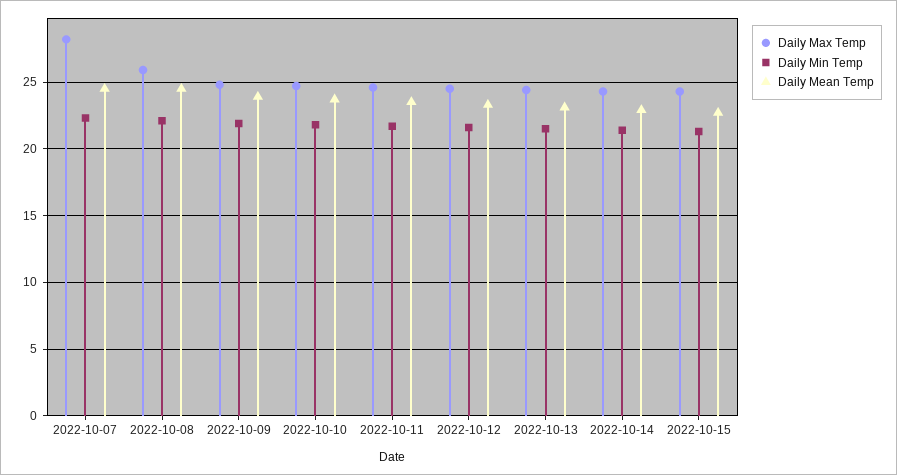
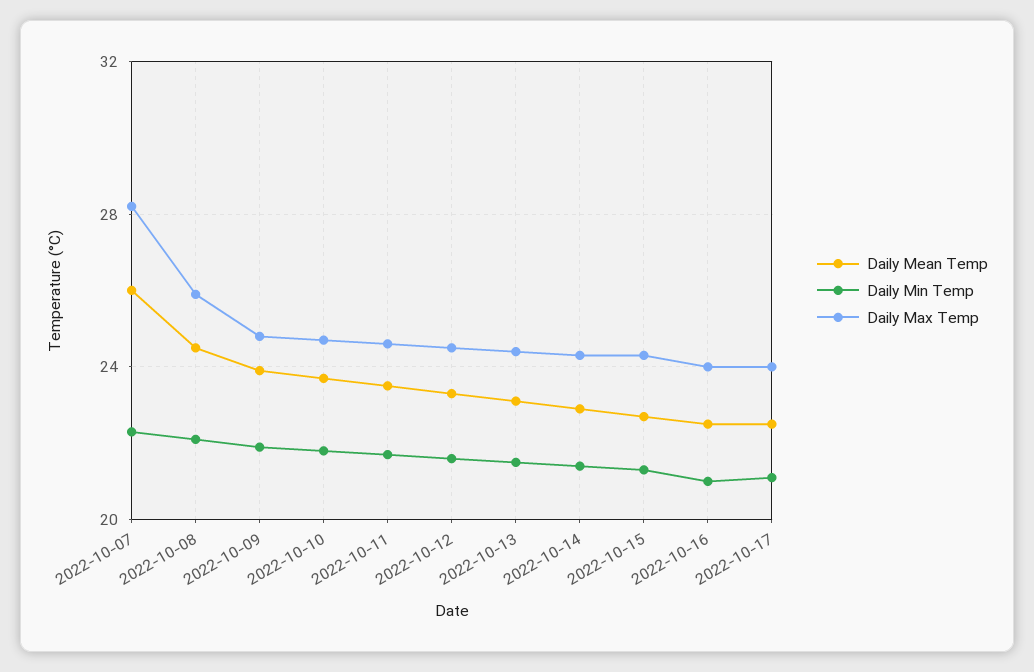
Daily Mean Temp, 2022-10-07: 24.5 -> 26
Daily Mean Temp, 2022-10-16: none -> 22.5
Daily Min Temp, 2022-10-16: none -> 21
Daily Max Temp, 2022-10-16: none -> 24
Daily Mean Temp, 2022-10-17: none -> 22.5
Daily Min Temp, 2022-10-17: none -> 21
Daily Max Temp, 2022-10-17: none -> 24

